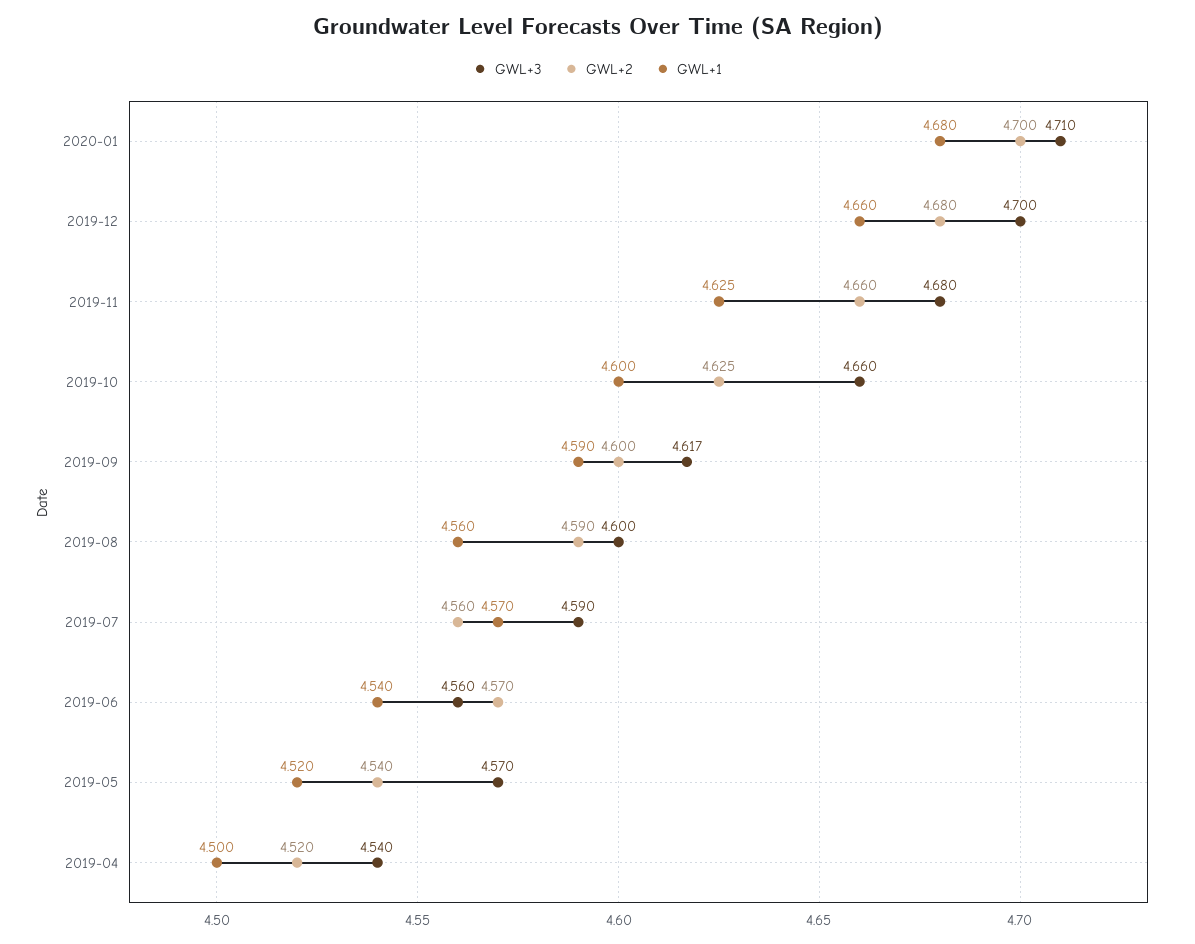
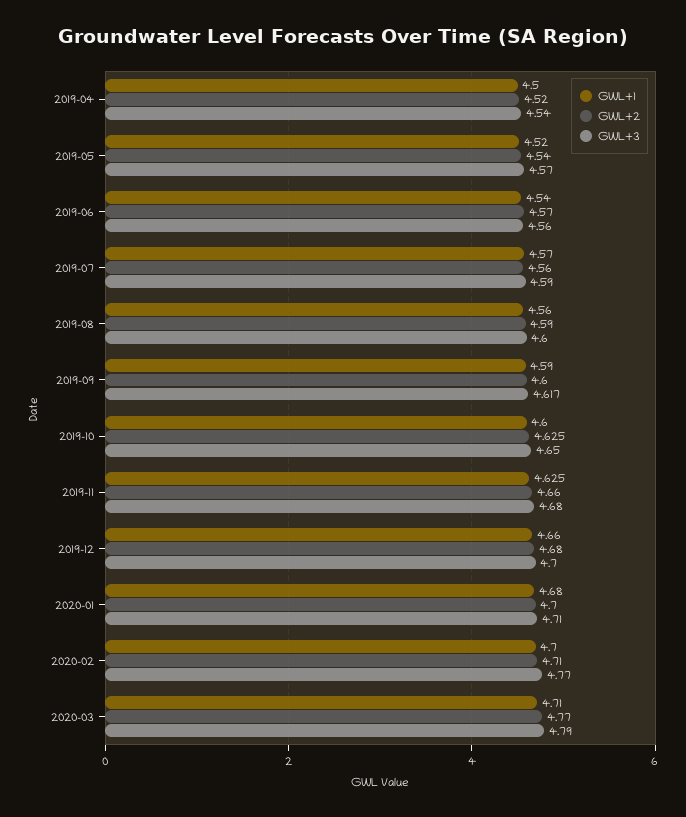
GWL+3, 2019-10: 4.66 -> 4.65
GWL+1, 2020-02: none -> 4.7
GWL+2, 2020-02: none -> 4.71
GWL+3, 2020-02: none -> 4.77
GWL+1, 2020-03: none -> 4.71
GWL+2, 2020-03: none -> 4.77
GWL+3, 2020-03: none -> 4.79

